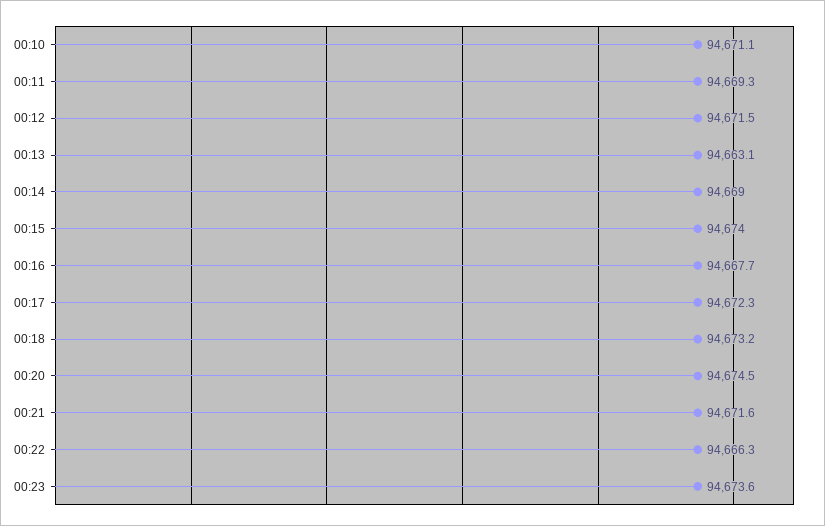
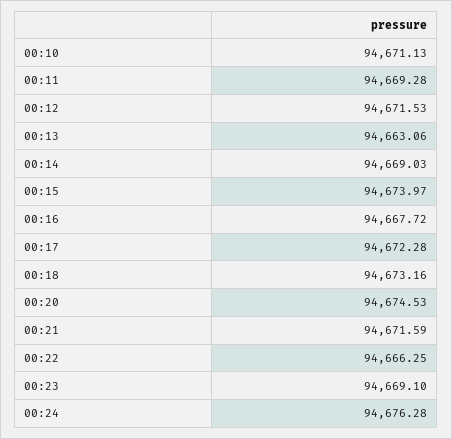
00:23: 94673.6 -> 94669.1
00:24: none -> 94676.28

